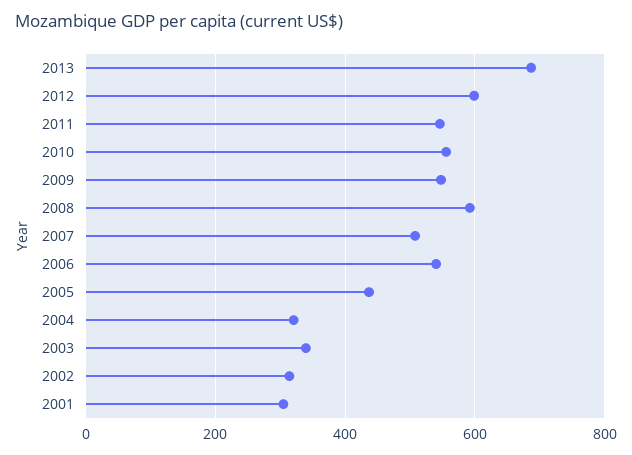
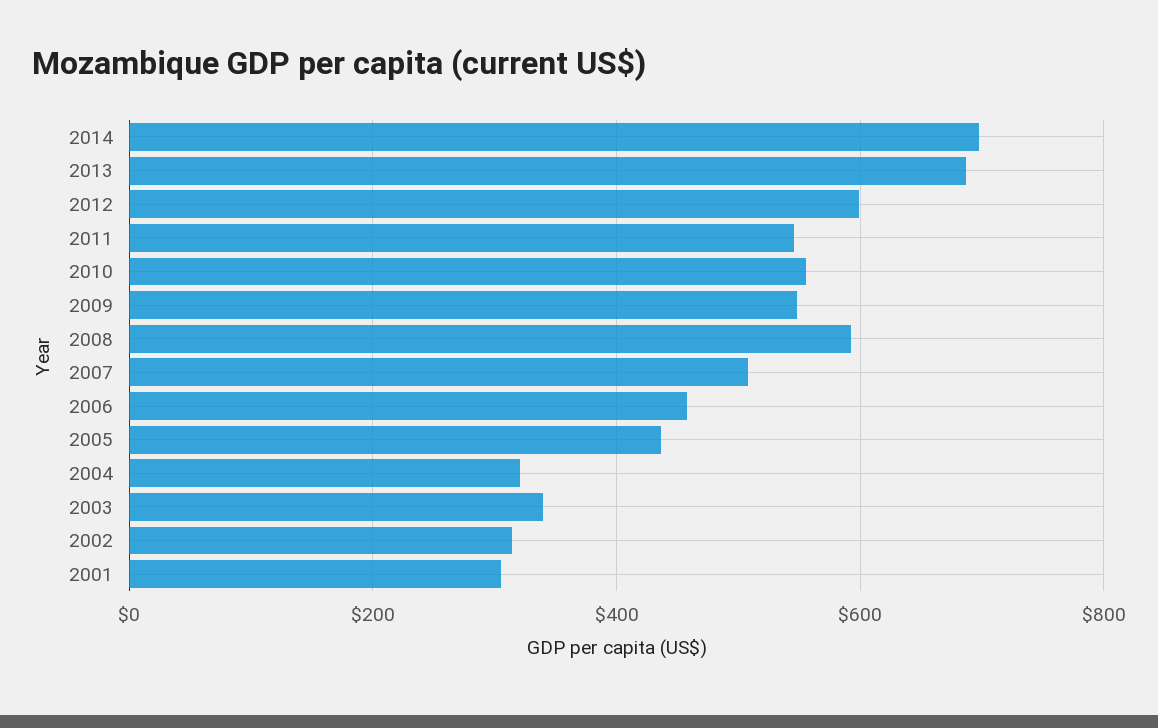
2006: 540 -> 460
2014: none -> 700

